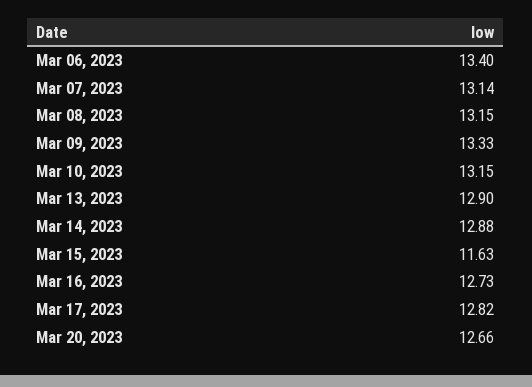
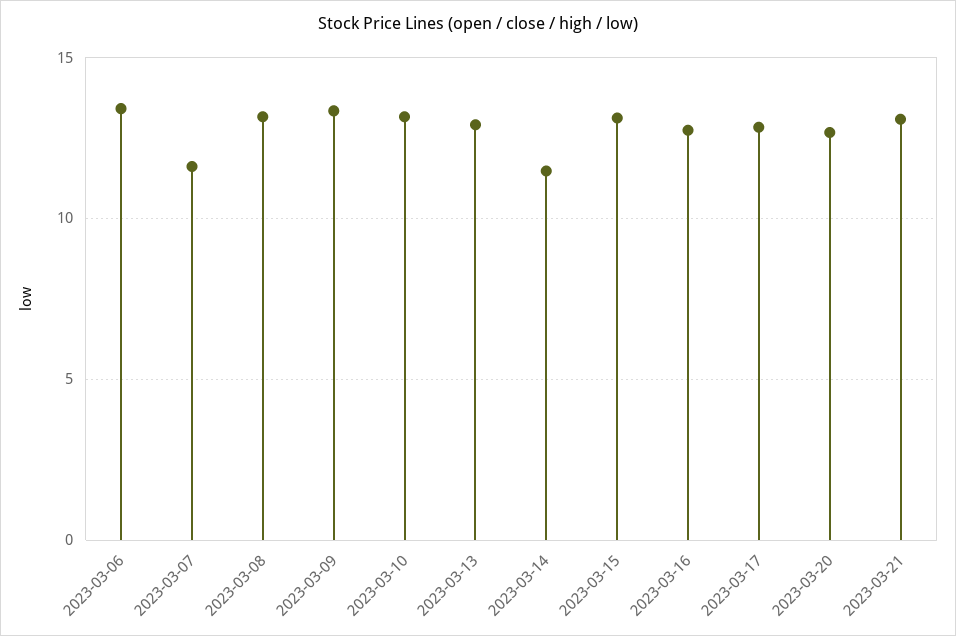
Mar 07, 2023: 13.14 -> 11.5
Mar 14, 2023: 12.88 -> 11.5
Mar 15, 2023: 11.63 -> 13
2023-03-21: none -> 13

